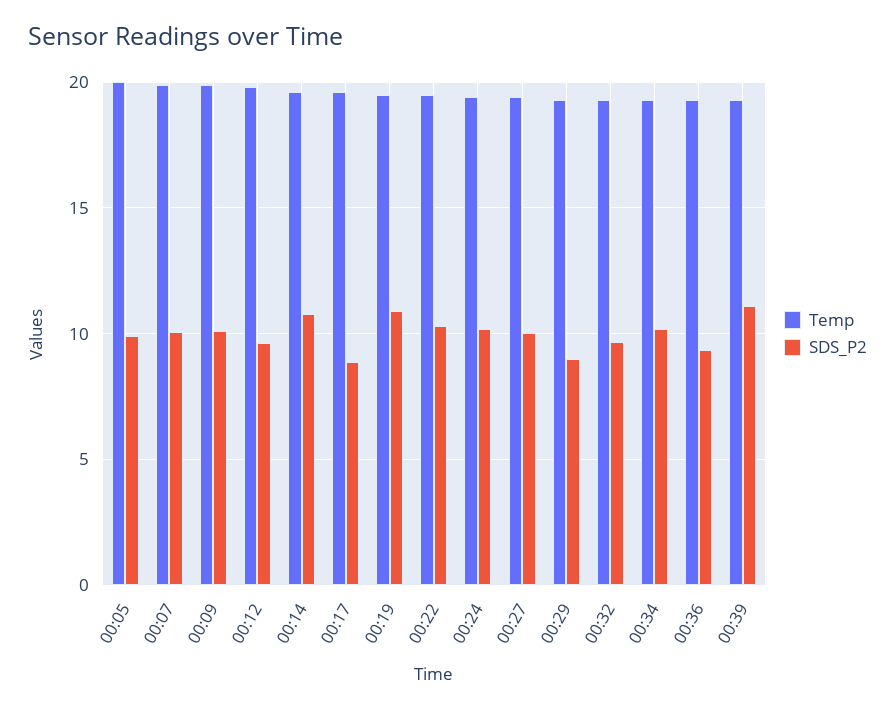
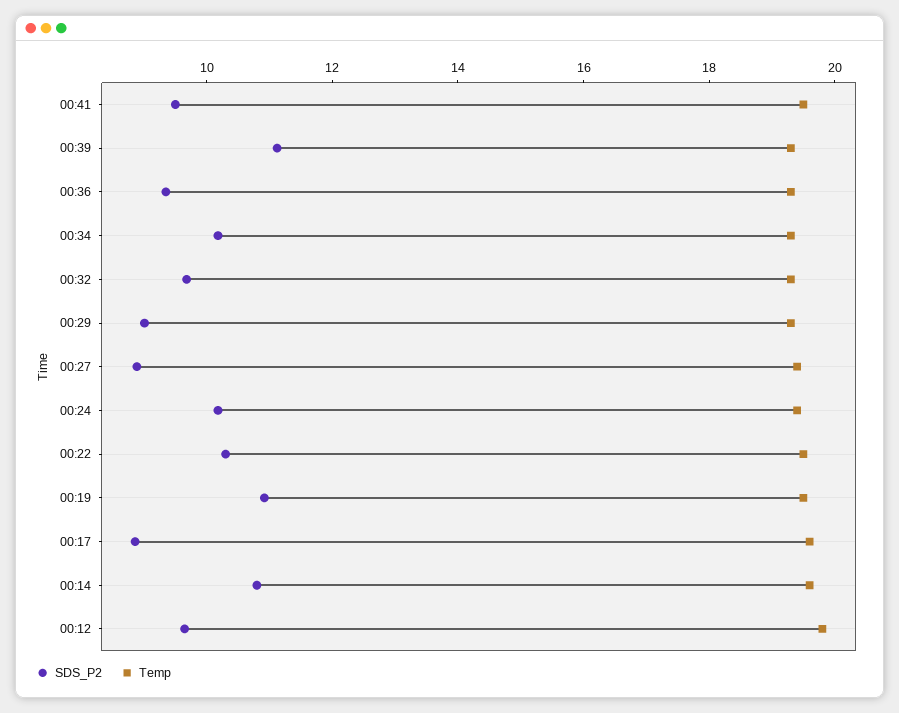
Temp, 00:05: 20 -> none
SDS_P2, 00:05: 10 -> none
Temp, 00:07: 20 -> none
SDS_P2, 00:07: 10 -> none
Temp, 00:09: 20 -> none
SDS_P2, 00:09: 10 -> none
SDS_P2, 00:27: 10 -> 9
SDS_P2, 00:41: none -> 9.5
Temp, 00:41: none -> 19.5

